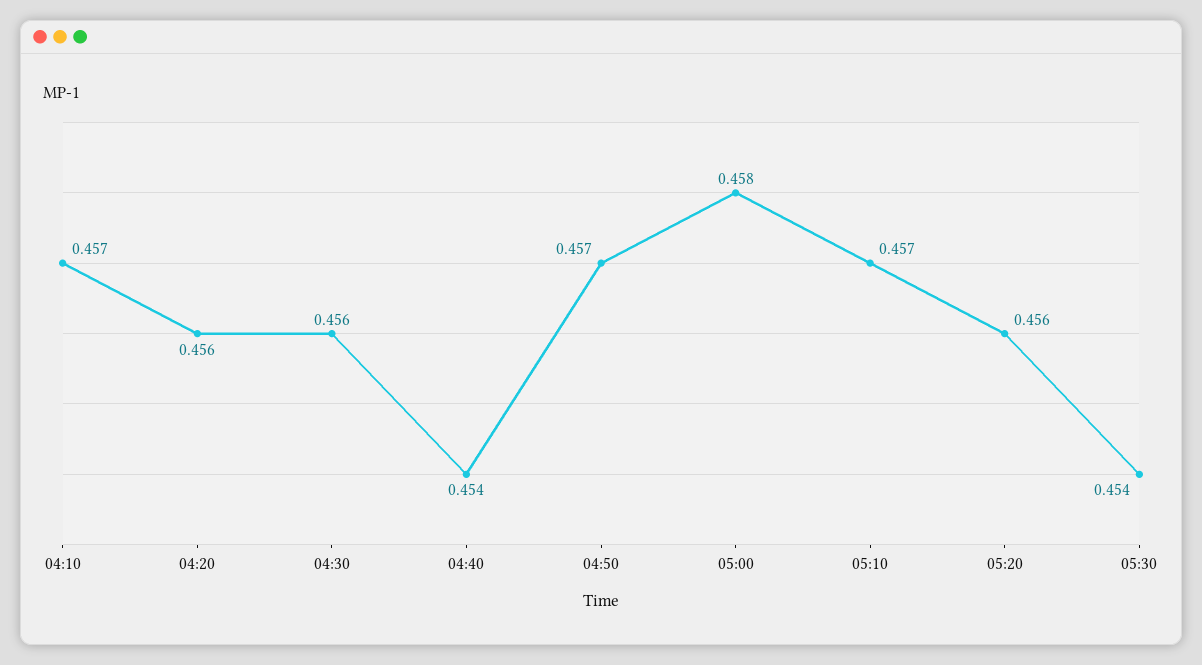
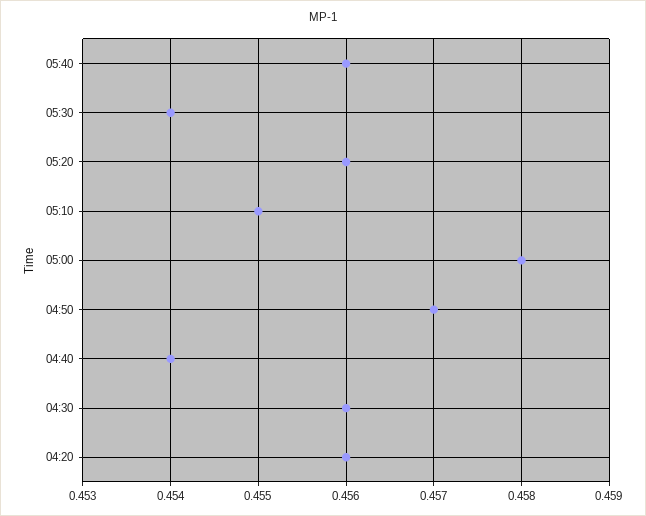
04:10: 0.457 -> none
05:10: 0.457 -> 0.455
05:40: none -> 0.456

